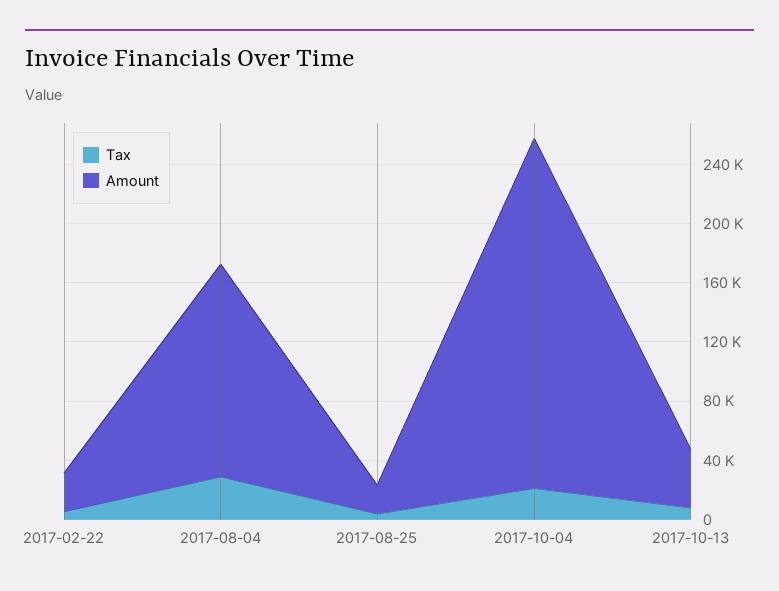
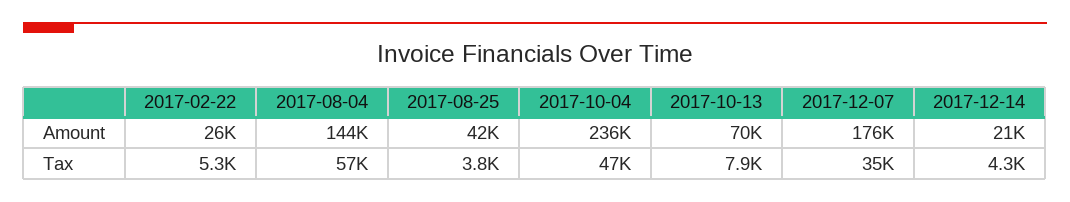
Tax, 2017-08-04: 30000 -> 57000
Amount, 2017-08-25: 20000 -> 42000
Tax, 2017-10-04: 20000 -> 47000
Amount, 2017-10-13: 40000 -> 70000
Amount, 2017-12-07: none -> 176000
Amount, 2017-12-14: none -> 21000
Tax, 2017-12-07: none -> 35000
Tax, 2017-12-14: none -> 4300

